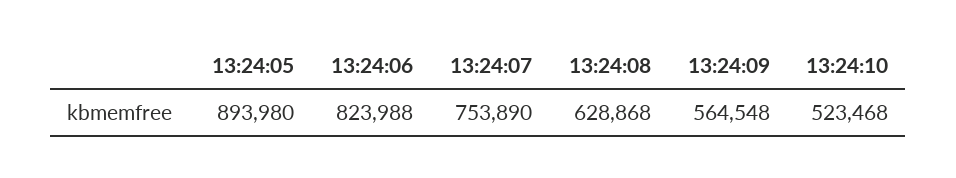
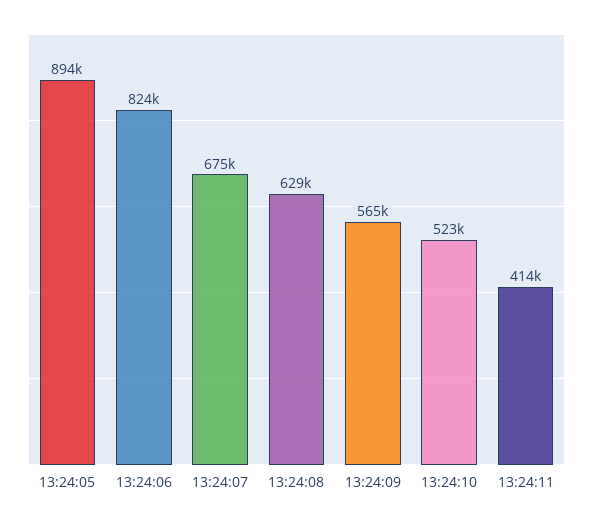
13:24:07: 753890 -> 675000
13:24:11: none -> 414000

